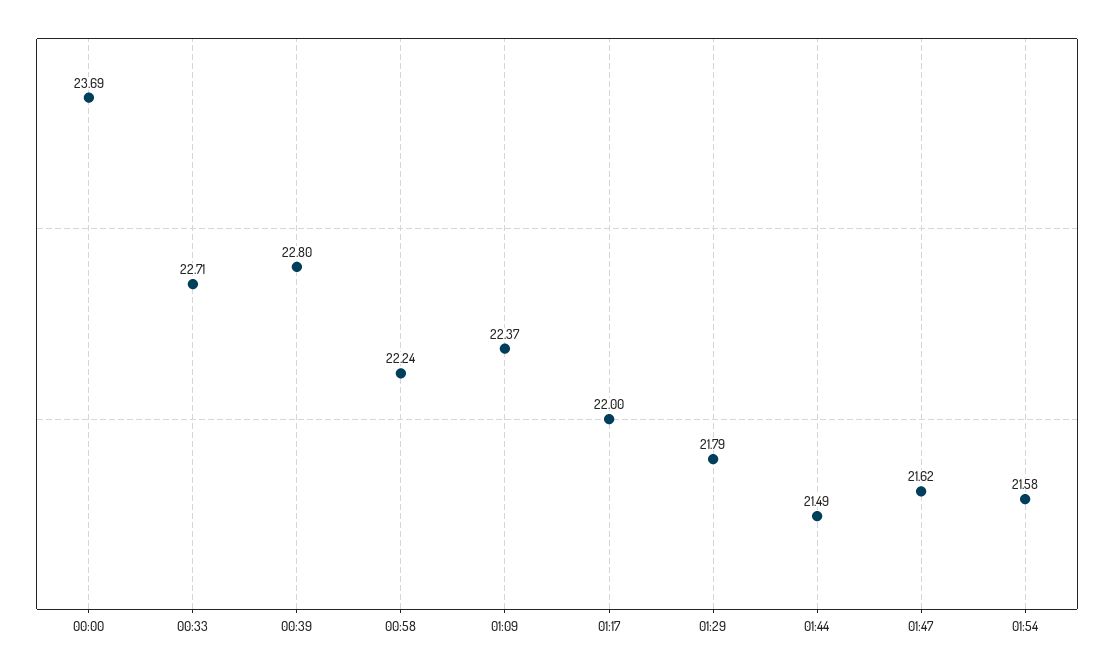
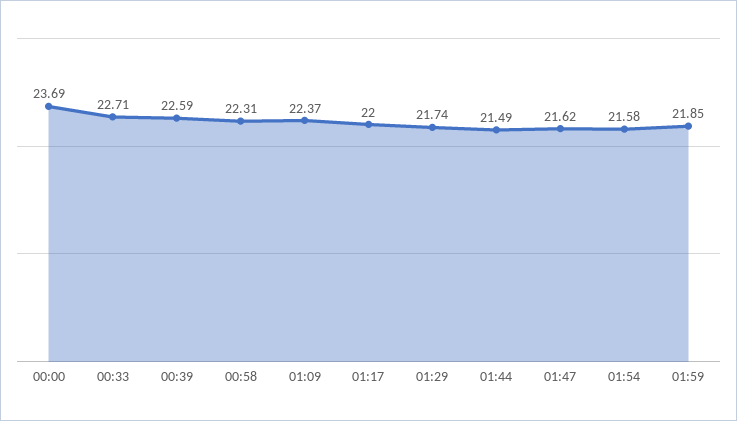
00:39: 22.8 -> 22.59
00:58: 22.24 -> 22.31
01:29: 21.79 -> 21.74
01:59: none -> 21.85

